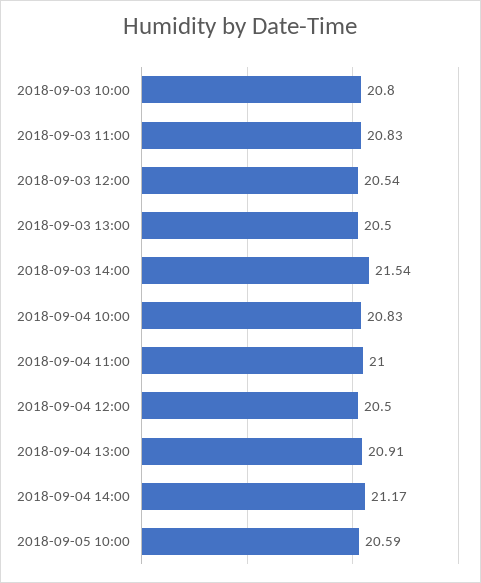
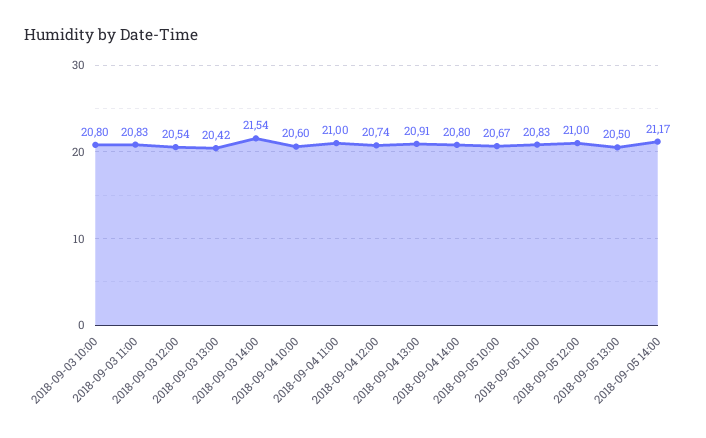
2018-09-03 13:00: 20.5 -> 20.42
2018-09-04 10:00: 20.83 -> 20.6
2018-09-04 12:00: 20.5 -> 20.74
2018-09-04 14:00: 21.17 -> 20.8
2018-09-05 10:00: 20.59 -> 20.67
2018-09-05 11:00: none -> 20.83
2018-09-05 12:00: none -> 21
2018-09-05 13:00: none -> 20.5
2018-09-05 14:00: none -> 21.17

